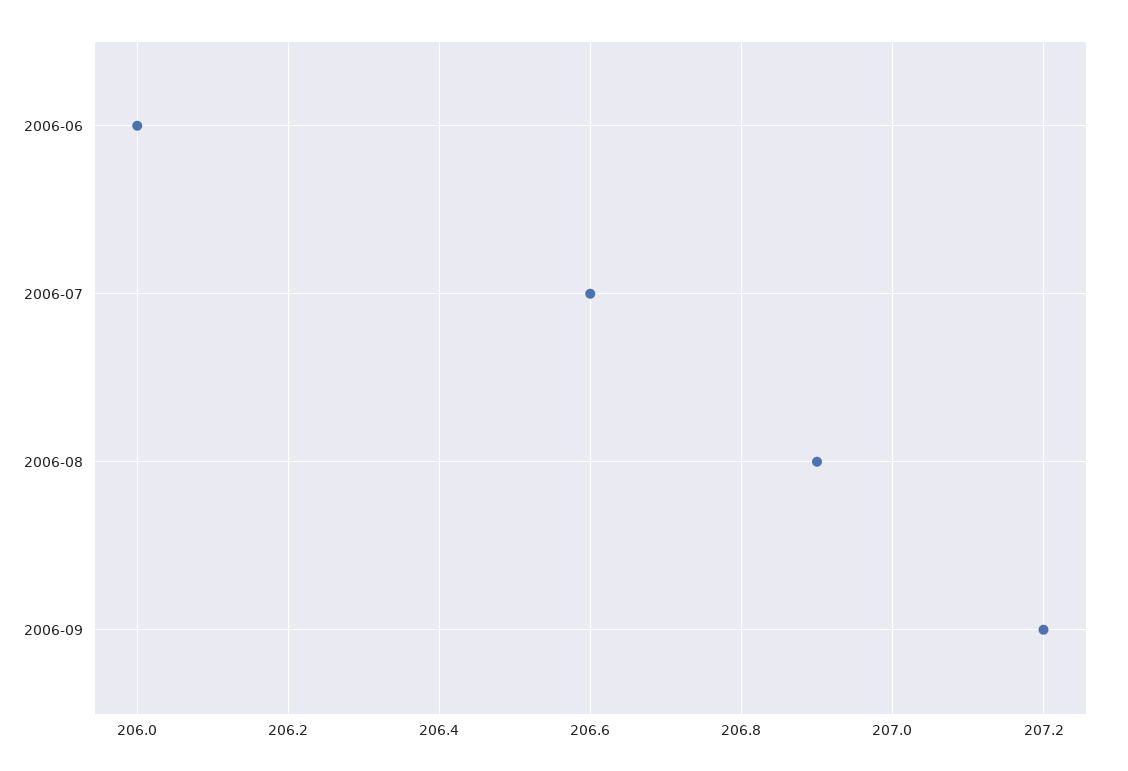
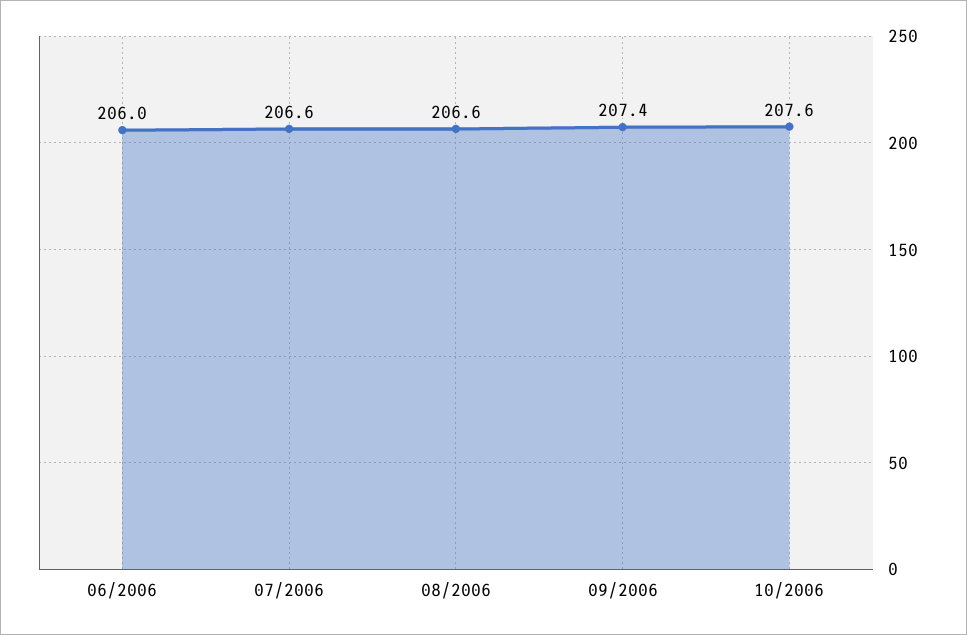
2006-08: 206.9 -> 206.6
2006-09: 207.2 -> 207.4
10/2006: none -> 207.6

